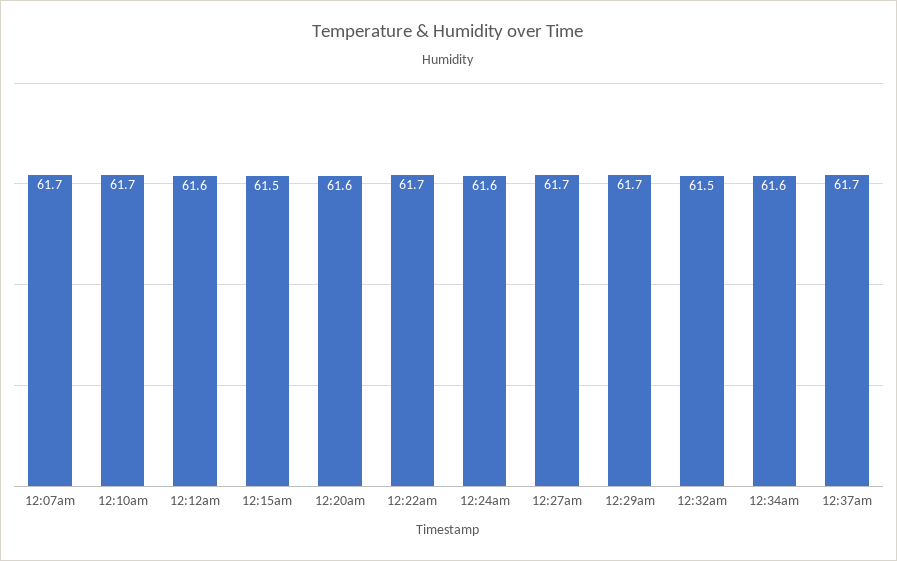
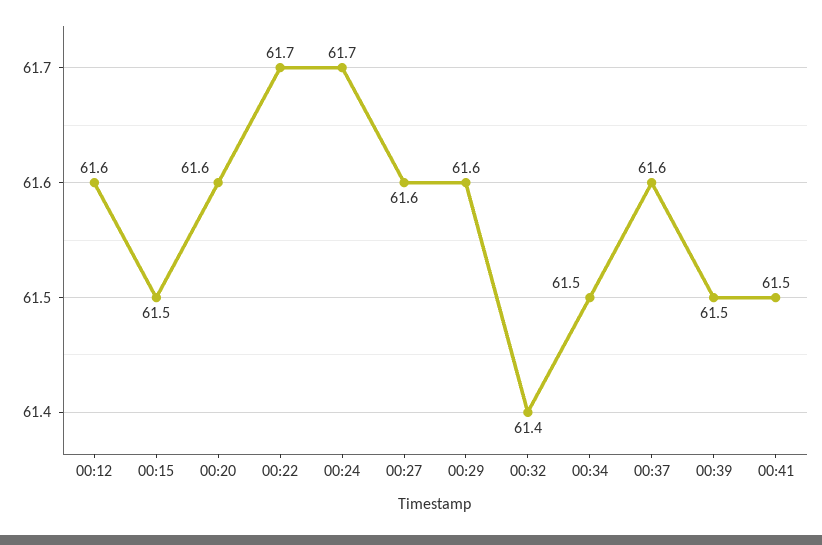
12:07am: 61.7 -> none
12:10am: 61.7 -> none
12:24am: 61.6 -> 61.7
12:27am: 61.7 -> 61.6
12:29am: 61.7 -> 61.6
12:32am: 61.5 -> 61.4
12:34am: 61.6 -> 61.5
12:37am: 61.7 -> 61.6
00:39: none -> 61.5
00:41: none -> 61.5

